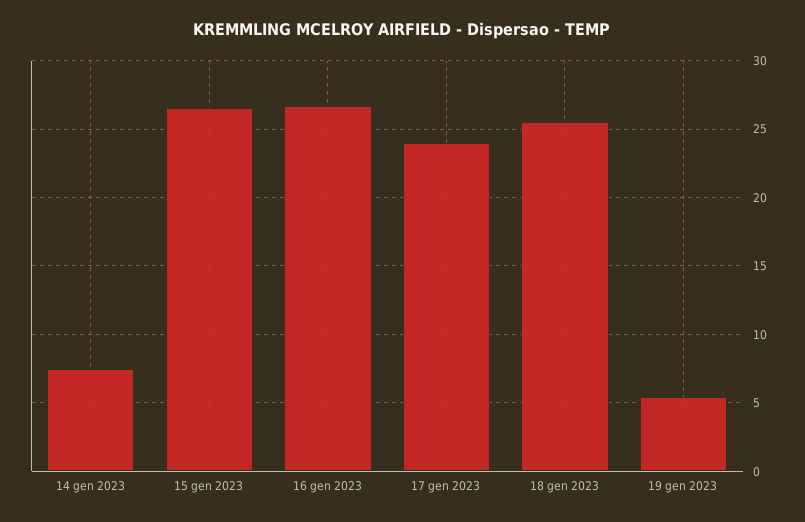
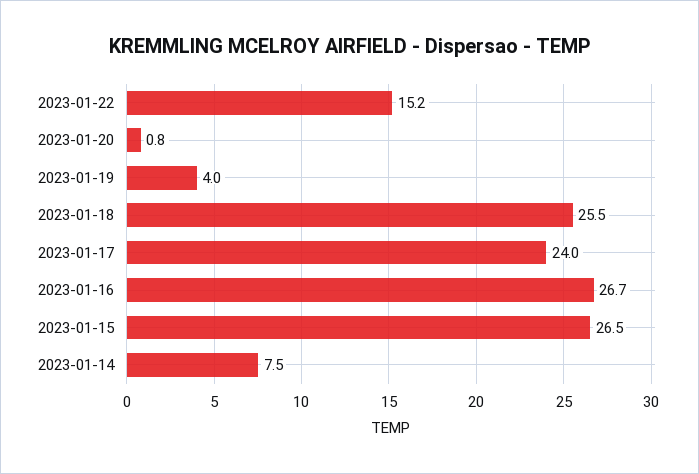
19 gen 2023: 5.5 -> 4
2023-01-22: none -> 15.2
2023-01-20: none -> 0.8

